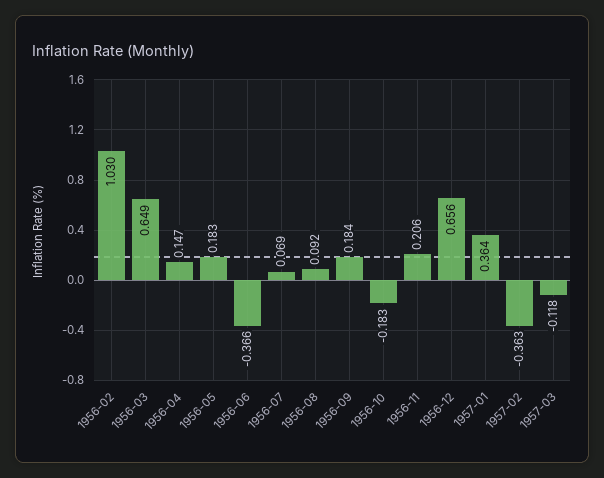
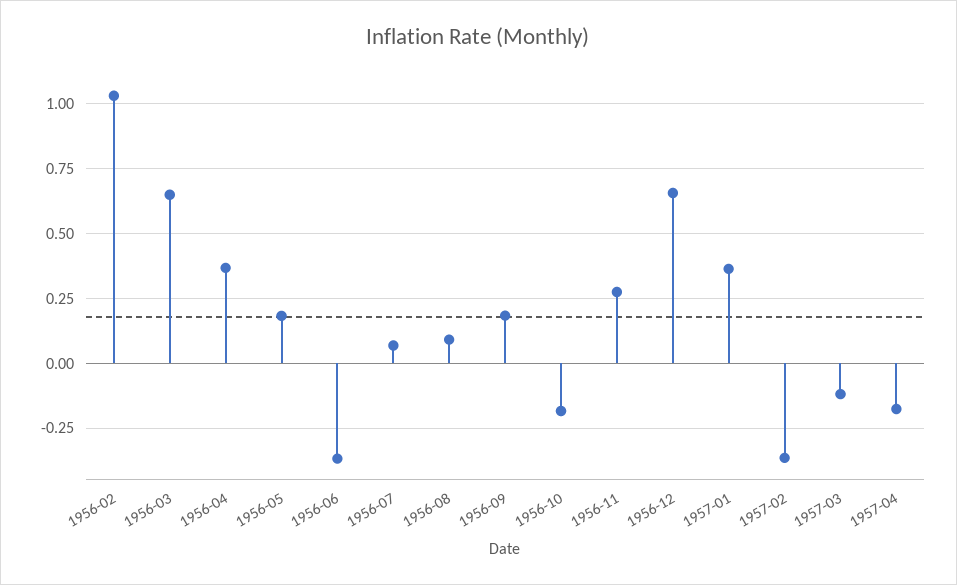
1956-04: 0.147 -> 0.375
1956-11: 0.206 -> 0.275
1957-04: none -> -0.175

